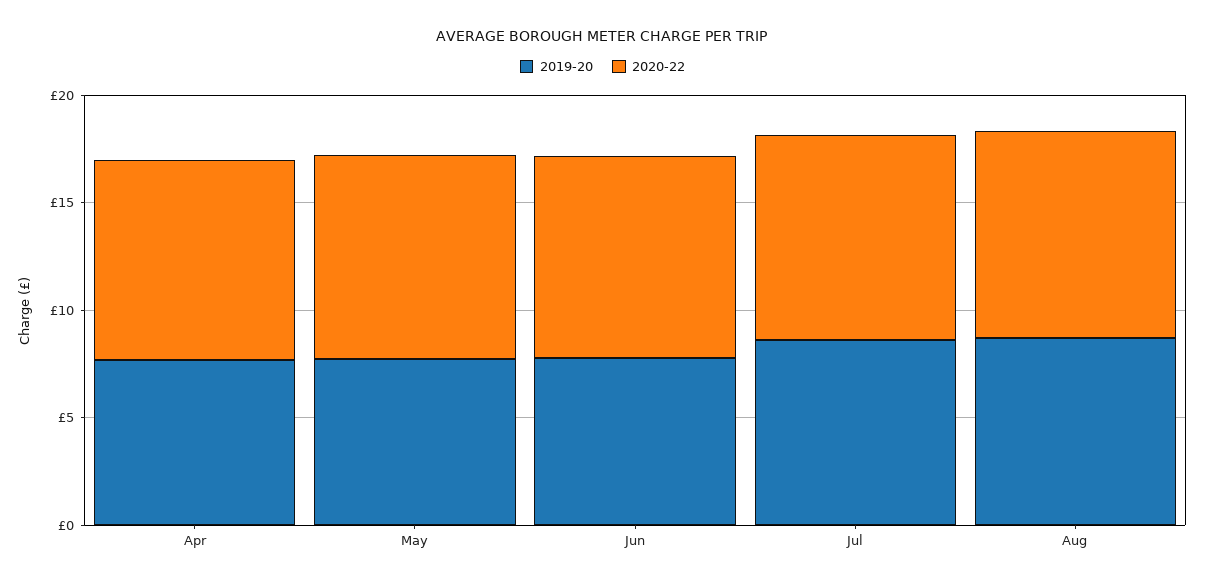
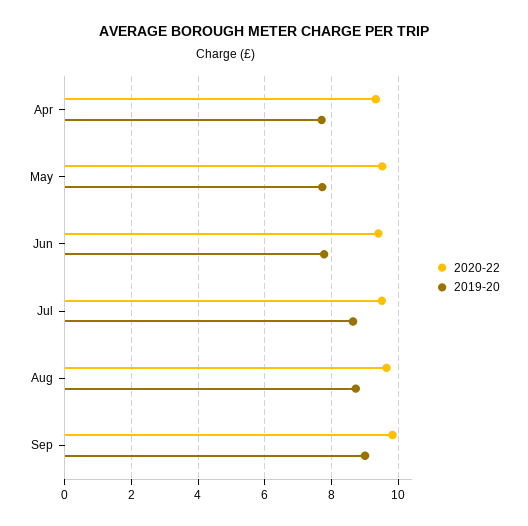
2020-22, Sep: none -> 9.8
2019-20, Sep: none -> 9

